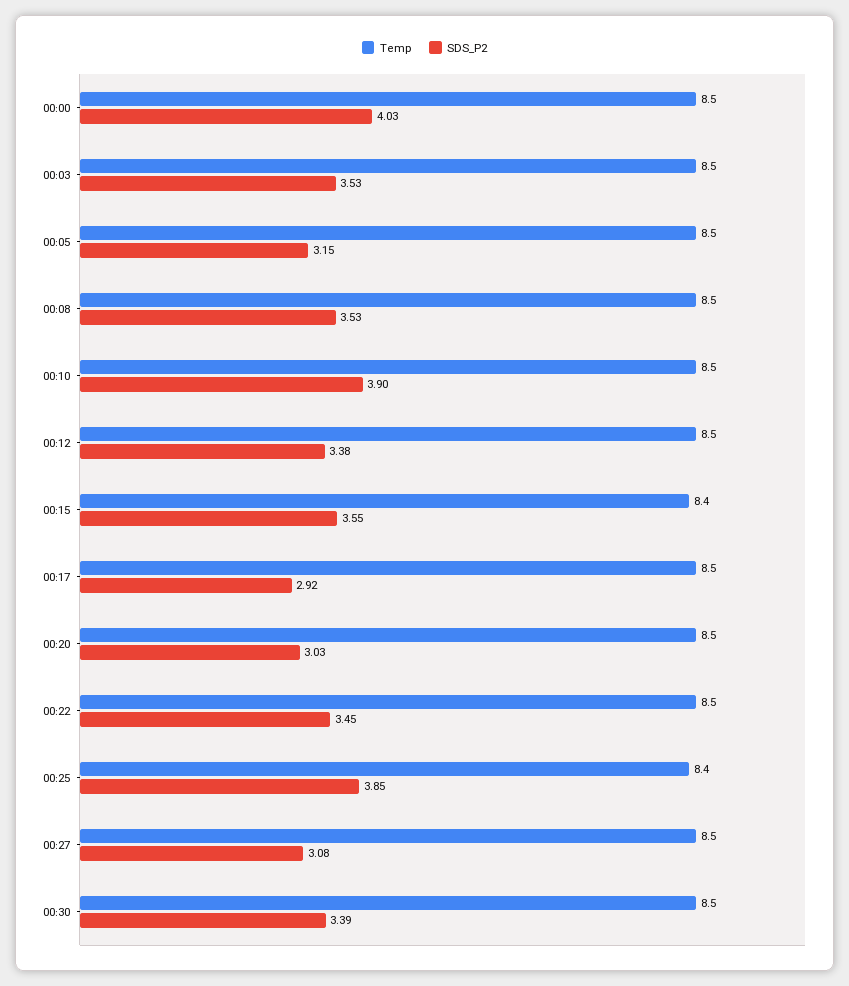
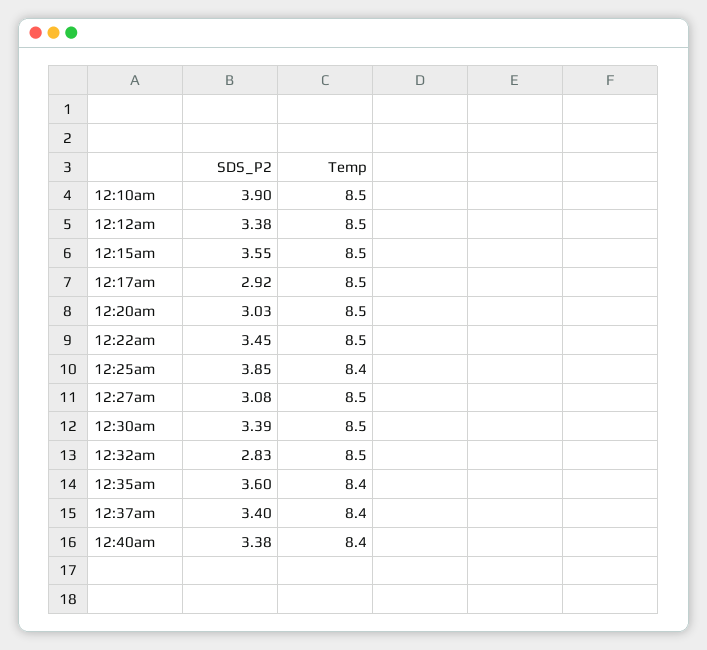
Temp, 00:00: 8.5 -> none
SDS_P2, 00:00: 4.03 -> none
Temp, 00:03: 8.5 -> none
SDS_P2, 00:03: 3.53 -> none
Temp, 00:05: 8.5 -> none
SDS_P2, 00:05: 3.15 -> none
Temp, 00:08: 8.5 -> none
SDS_P2, 00:08: 3.53 -> none
Temp, 00:15: 8.4 -> 8.5
SDS_P2, 12:32am: none -> 2.83
Temp, 12:32am: none -> 8.5
SDS_P2, 12:35am: none -> 3.6
Temp, 12:35am: none -> 8.4
SDS_P2, 12:37am: none -> 3.4
Temp, 12:37am: none -> 8.4
SDS_P2, 12:40am: none -> 3.38
Temp, 12:40am: none -> 8.4

